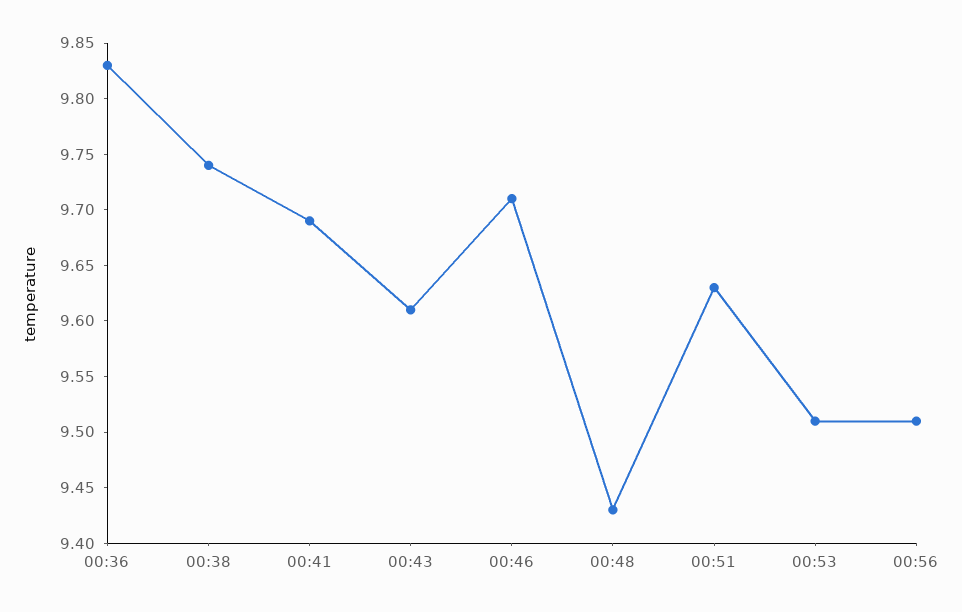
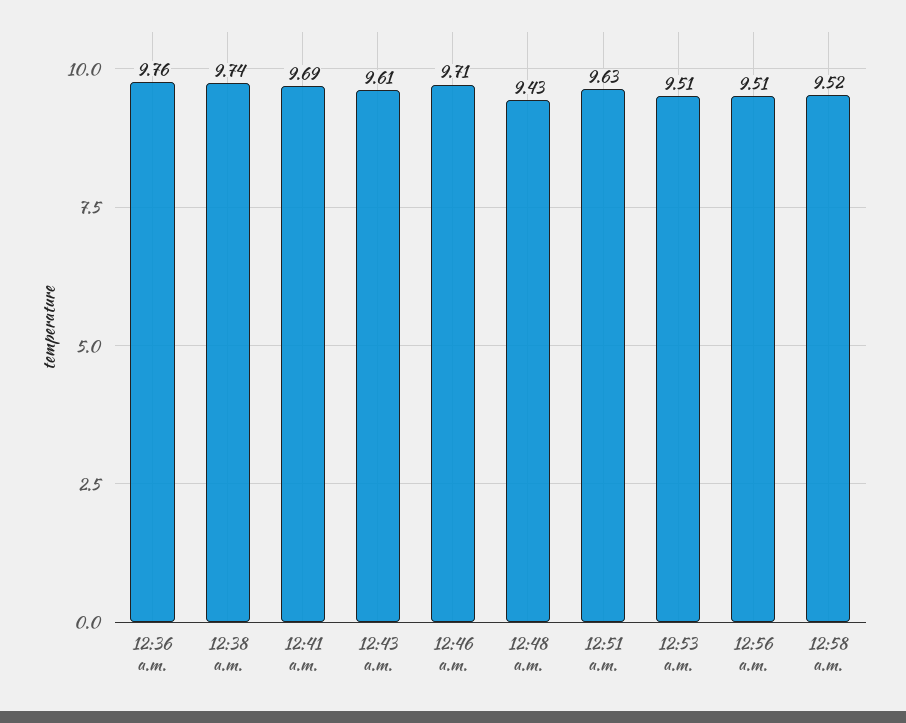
00:36: 9.83 -> 9.76
12:58 a.m.: none -> 9.52

